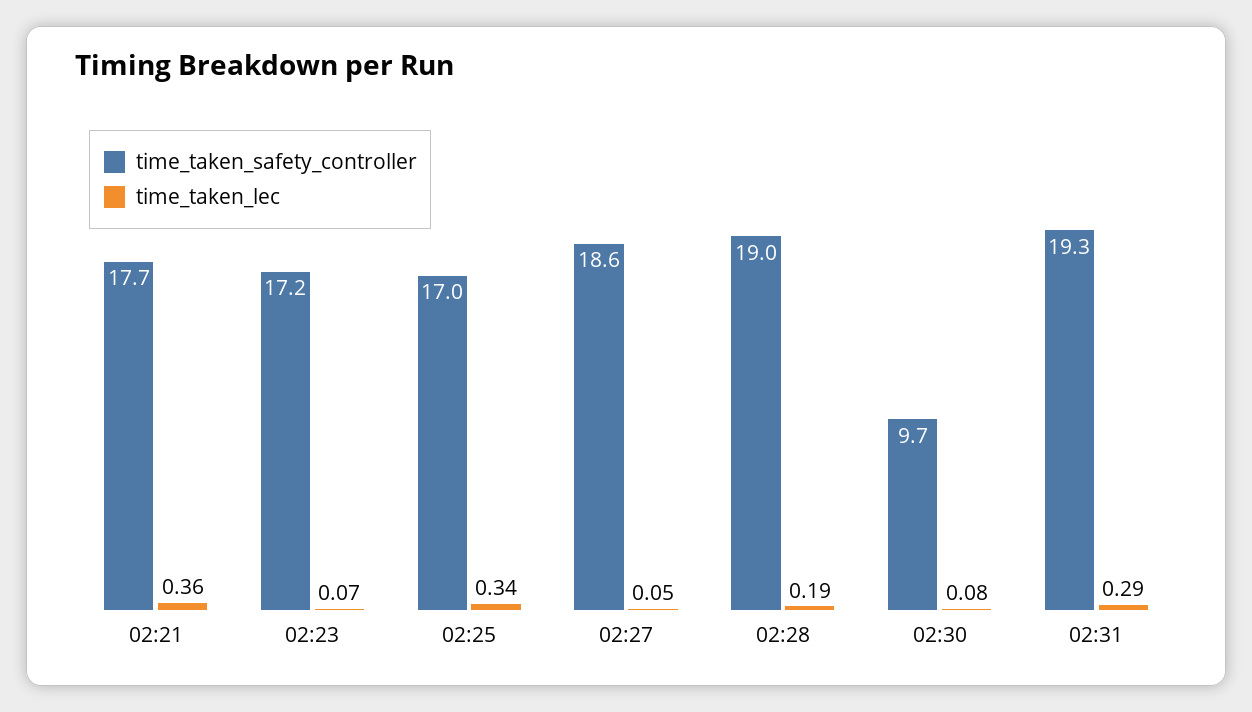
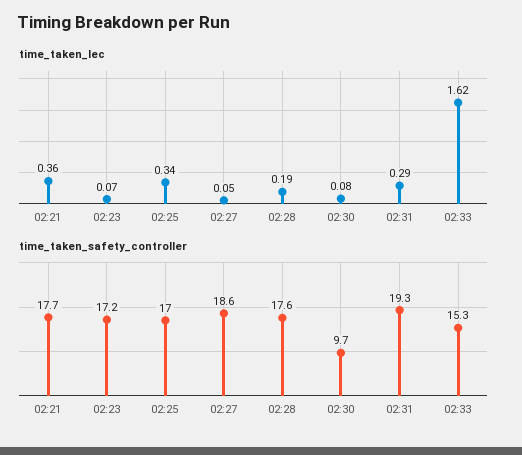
time_taken_safety_controller, 02:28: 19 -> 17.6
time_taken_lec, 02:33: none -> 1.62
time_taken_safety_controller, 02:33: none -> 15.3

